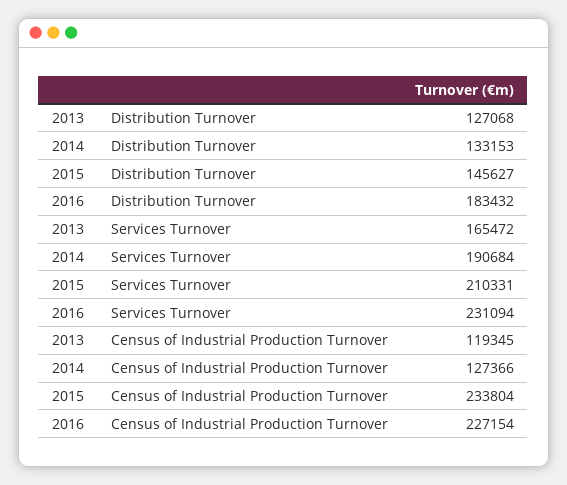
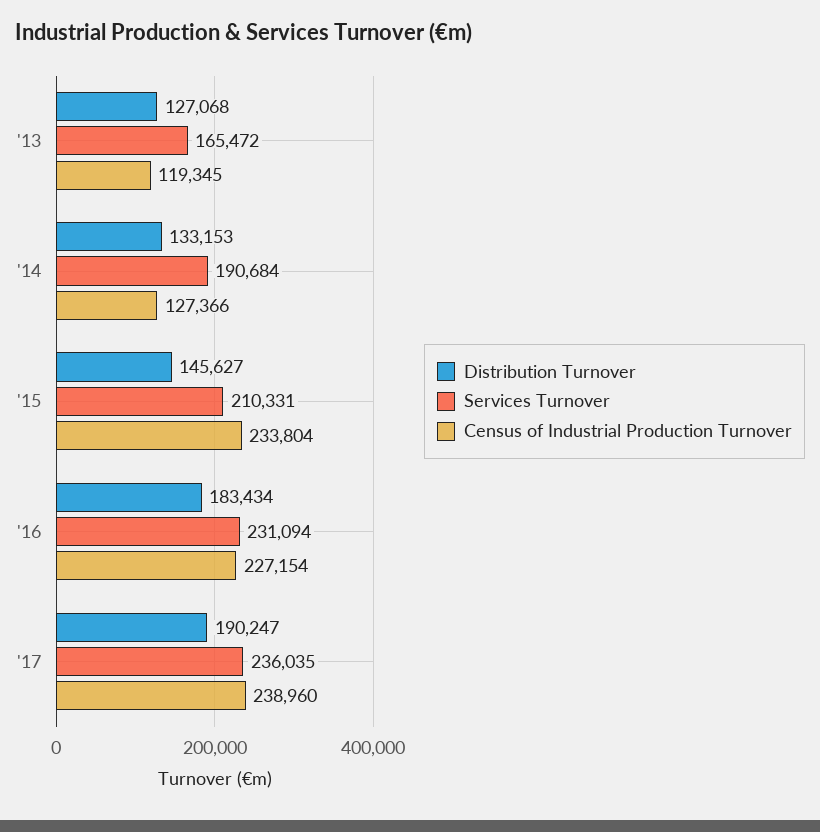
Distribution Turnover, 2016: 183432 -> 183434
Distribution Turnover, '17: none -> 190247
Services Turnover, '17: none -> 236035
Census of Industrial Production Turnover, '17: none -> 238960

